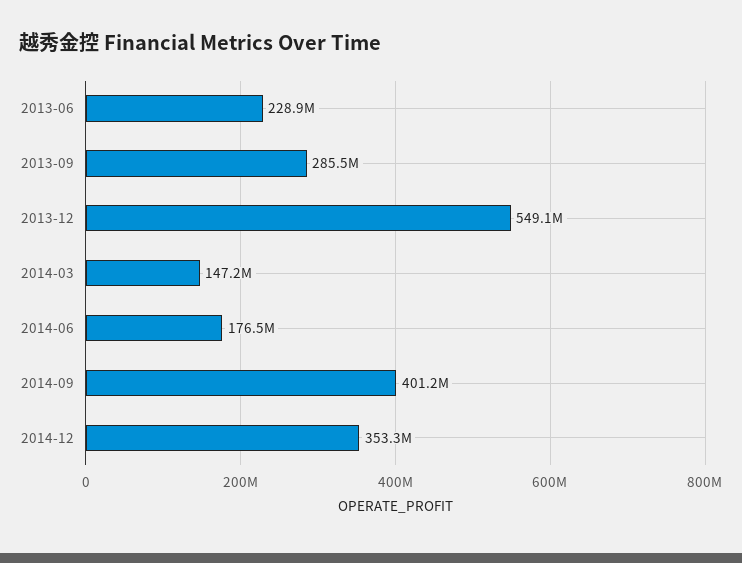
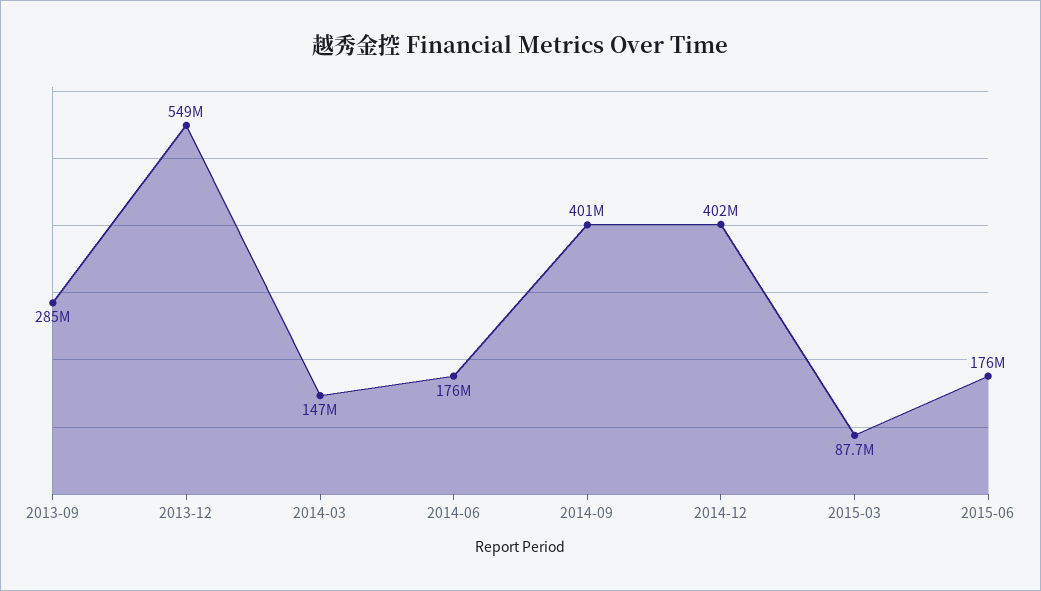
2013-06: 228900000 -> none
2014-12: 353300000 -> 402000000
2015-03: none -> 87700000
2015-06: none -> 176000000

